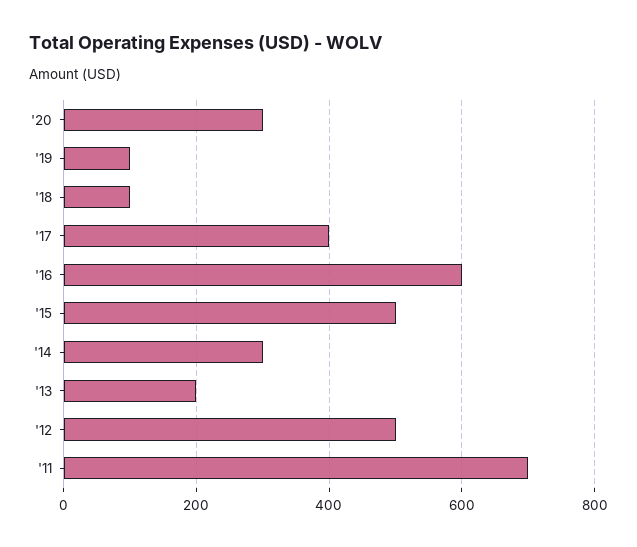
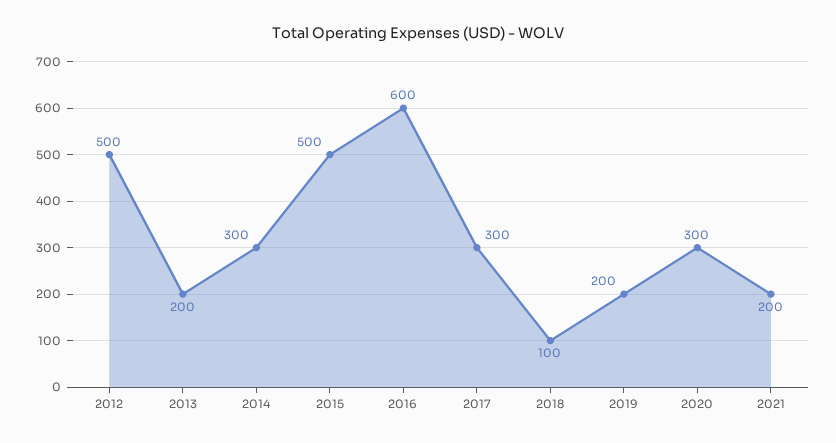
'19: 100 -> 200
'17: 400 -> 300
'11: 700 -> none
2021: none -> 200

